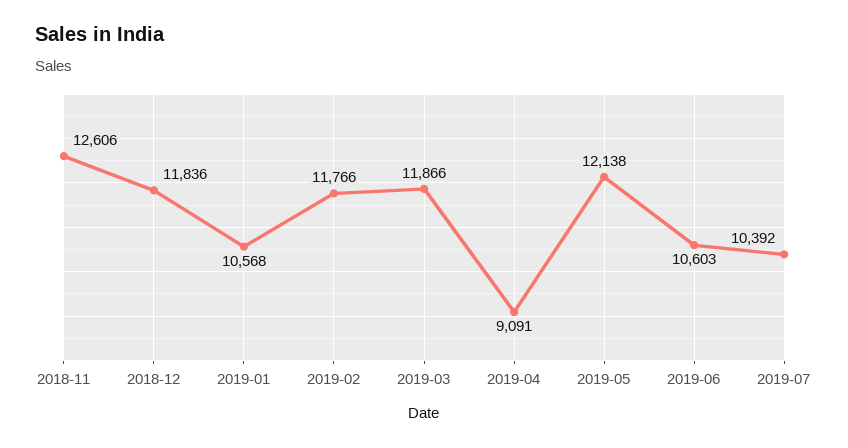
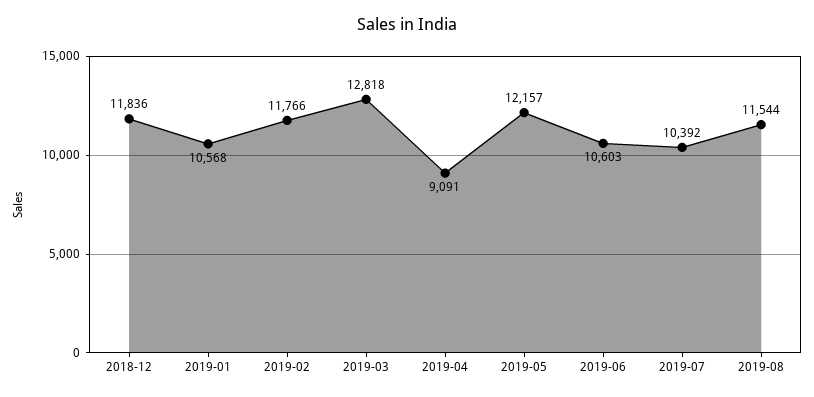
2018-11: 12606 -> none
2019-03: 11866 -> 12818
2019-05: 12138 -> 12157
2019-08: none -> 11544

